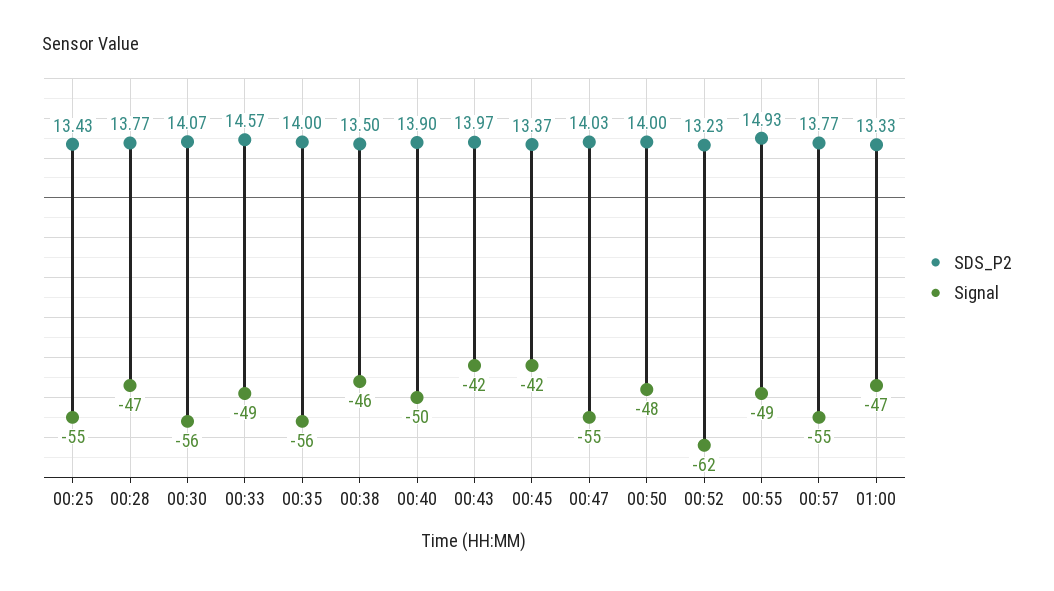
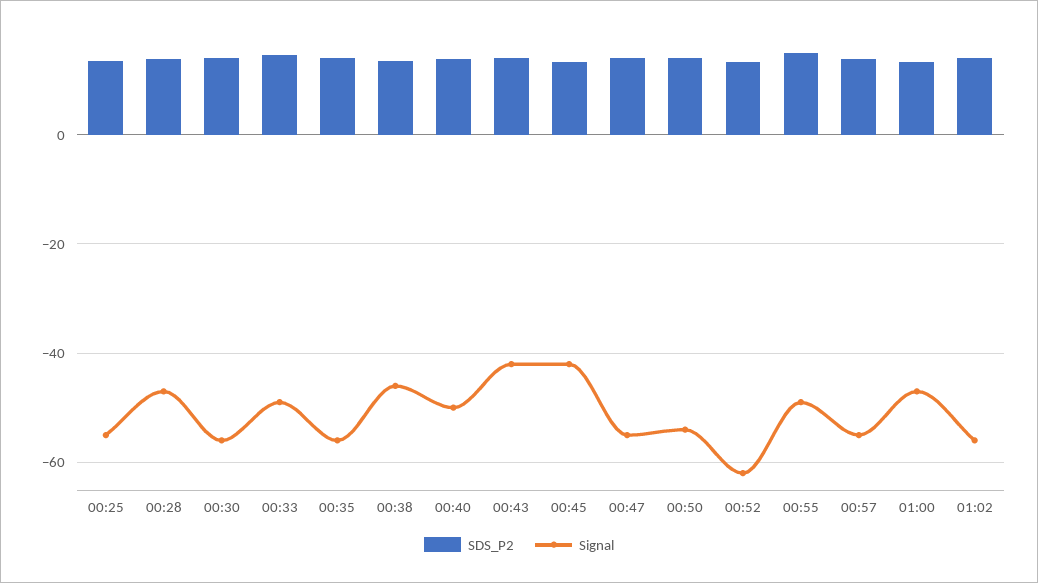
Signal, 00:50: -48 -> -54
SDS_P2, 01:02: none -> 14
Signal, 01:02: none -> -56

